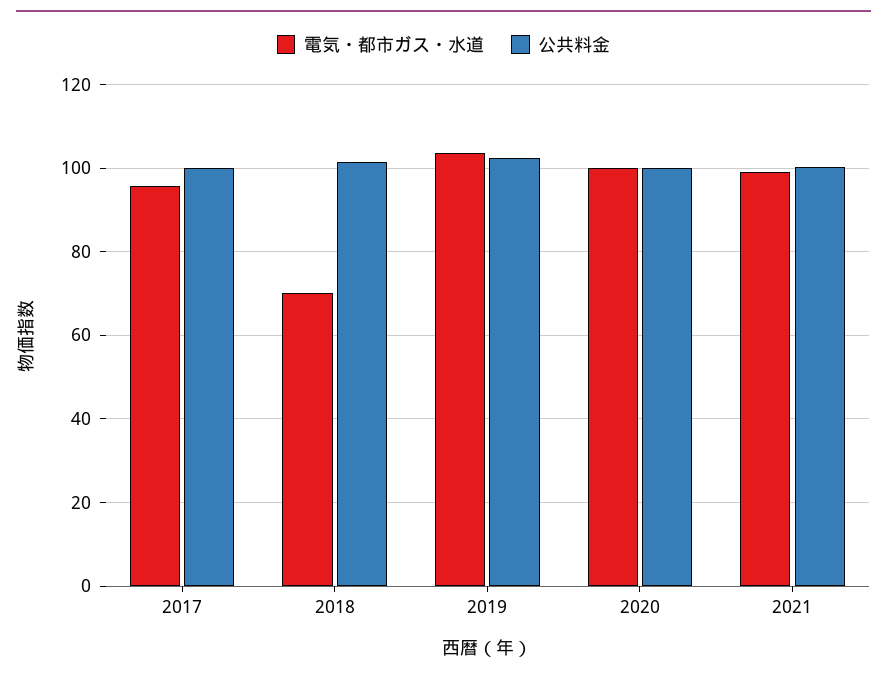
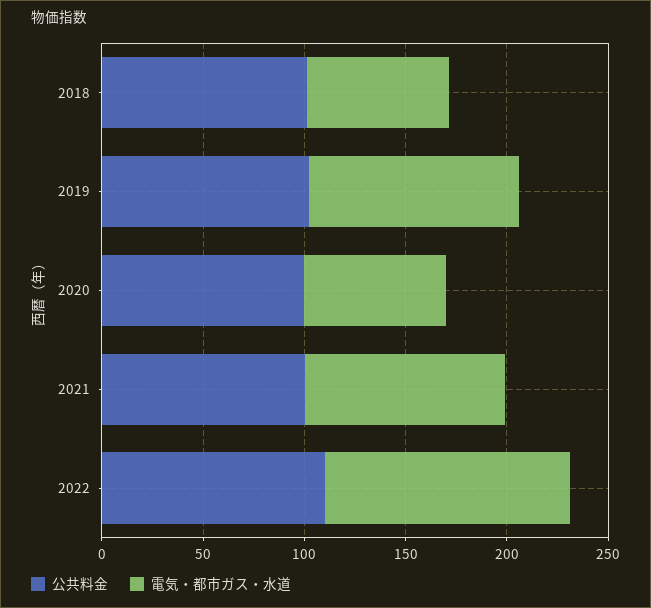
電気・都市ガス・水道, 2017: 96 -> none
公共料金, 2017: 100 -> none
電気・都市ガス・水道, 2020: 100 -> 70
公共料金, 2022: none -> 110
電気・都市ガス・水道, 2022: none -> 120

